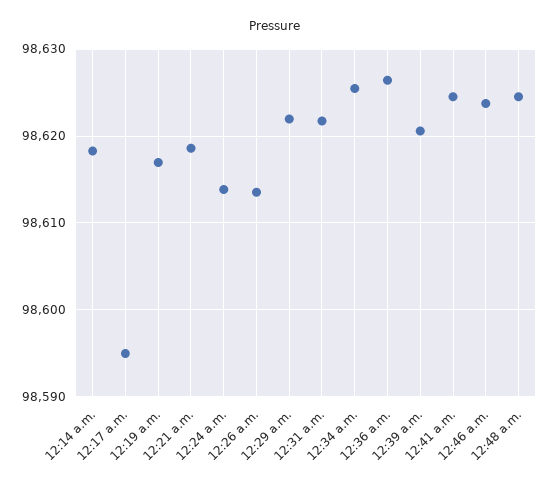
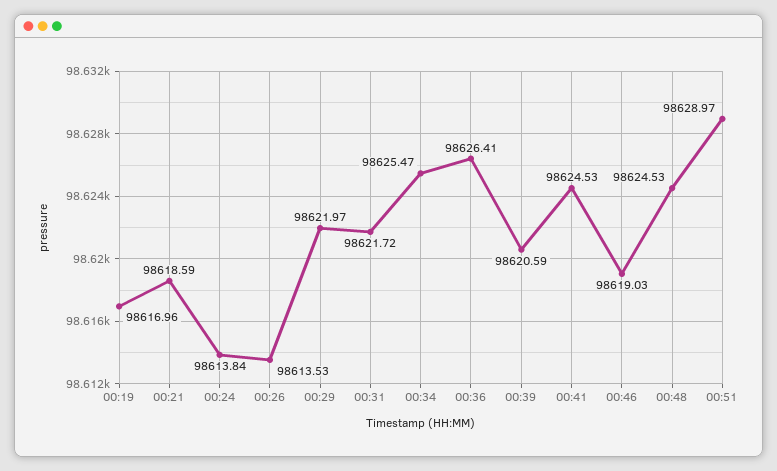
12:14 a.m.: 98618 -> none
12:17 a.m.: 98595 -> none
12:46 a.m.: 98624 -> 98619.03
00:51: none -> 98628.97

